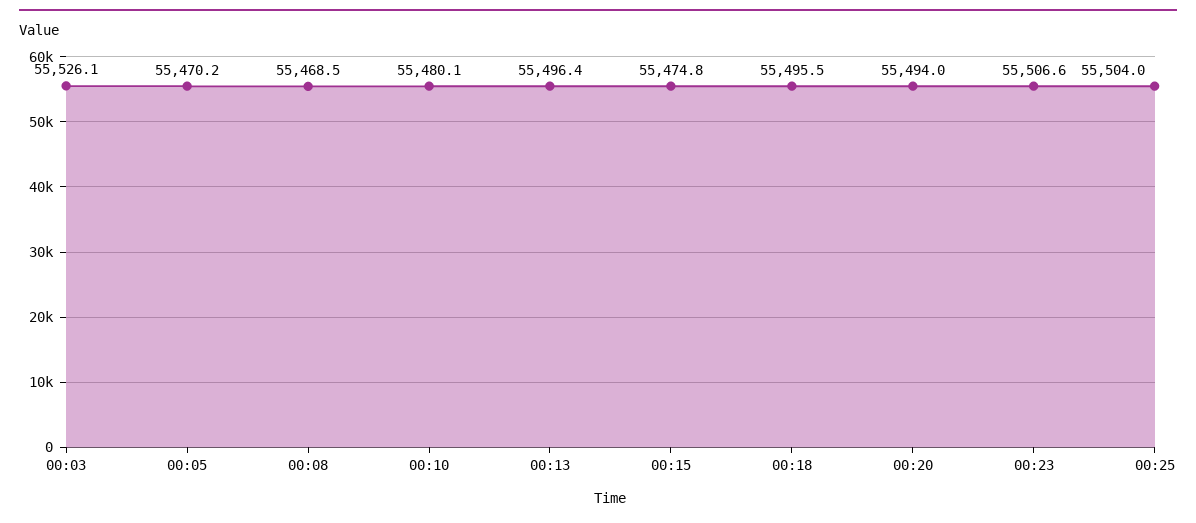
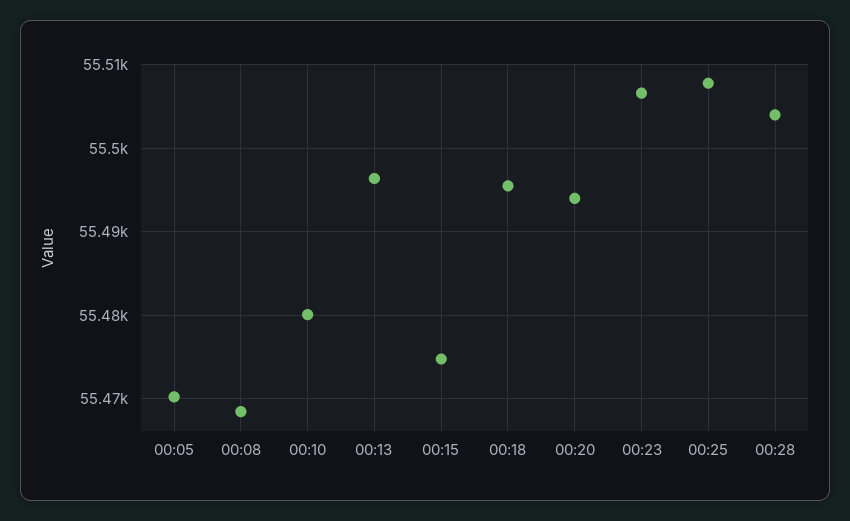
00:03: 55526.1 -> none
00:25: 55504 -> 55508
00:28: none -> 55504

